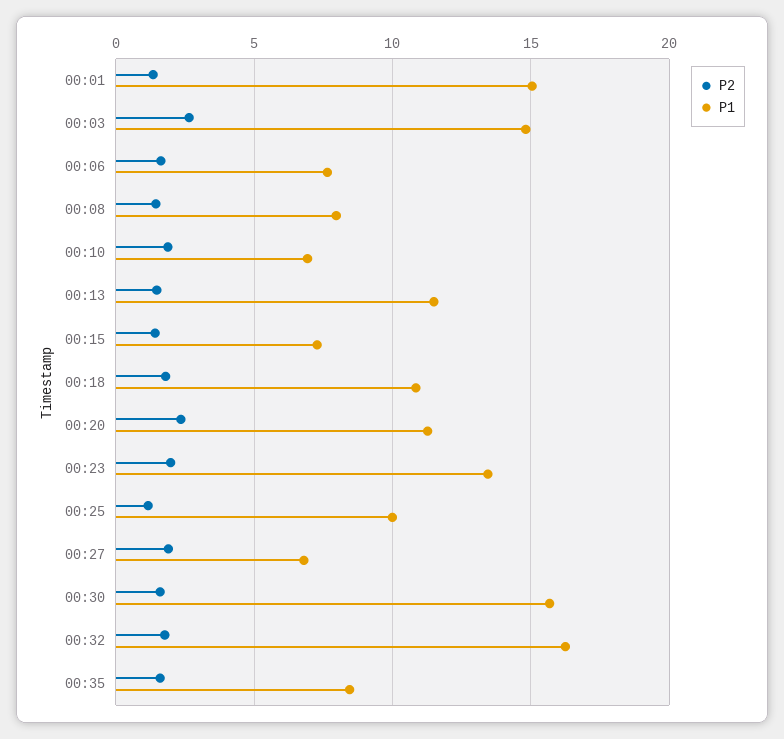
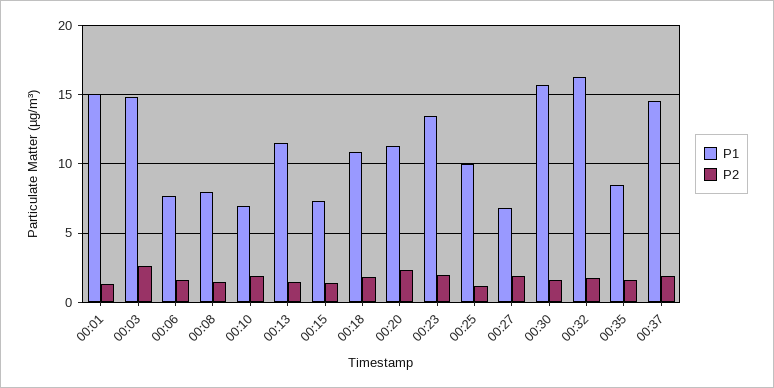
P1, 00:37: none -> 14.5
P2, 00:37: none -> 2

